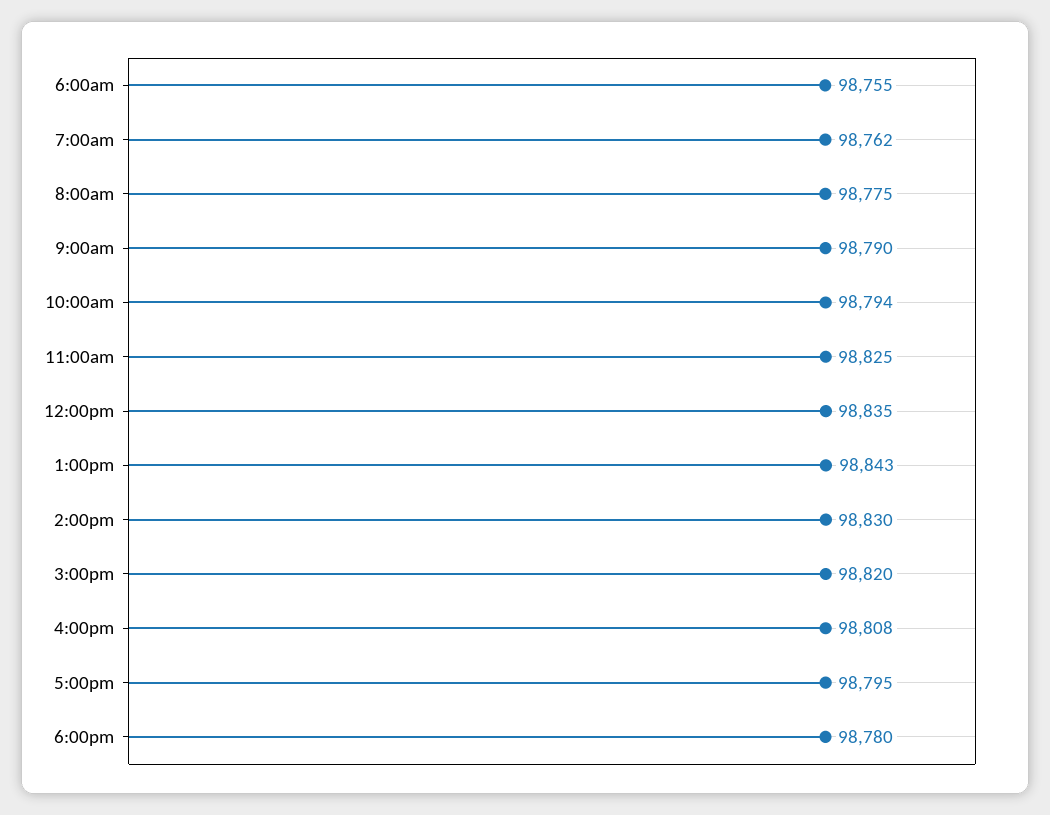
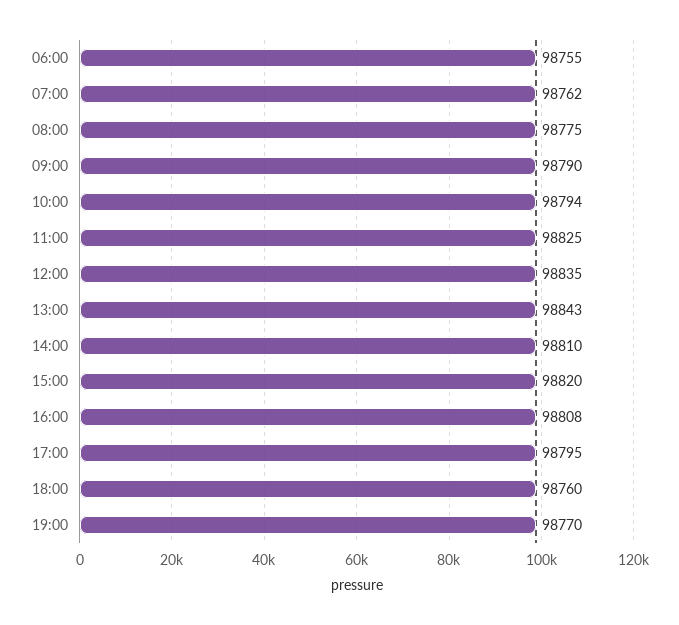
2:00pm: 98830 -> 98810
6:00pm: 98780 -> 98760
19:00: none -> 98770

